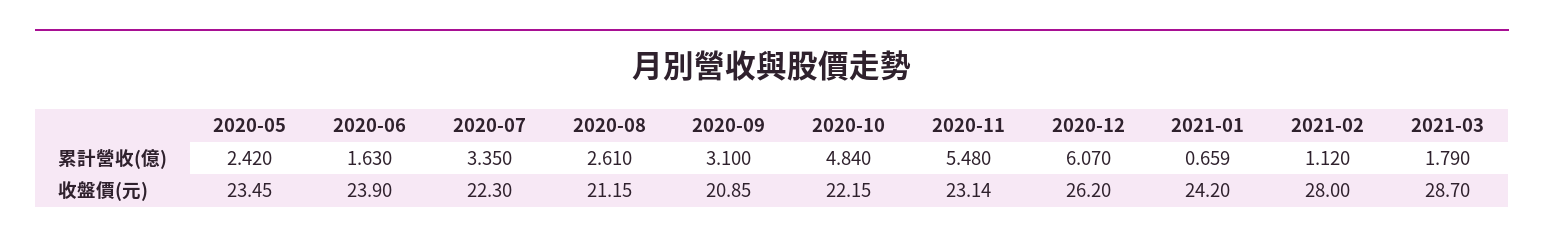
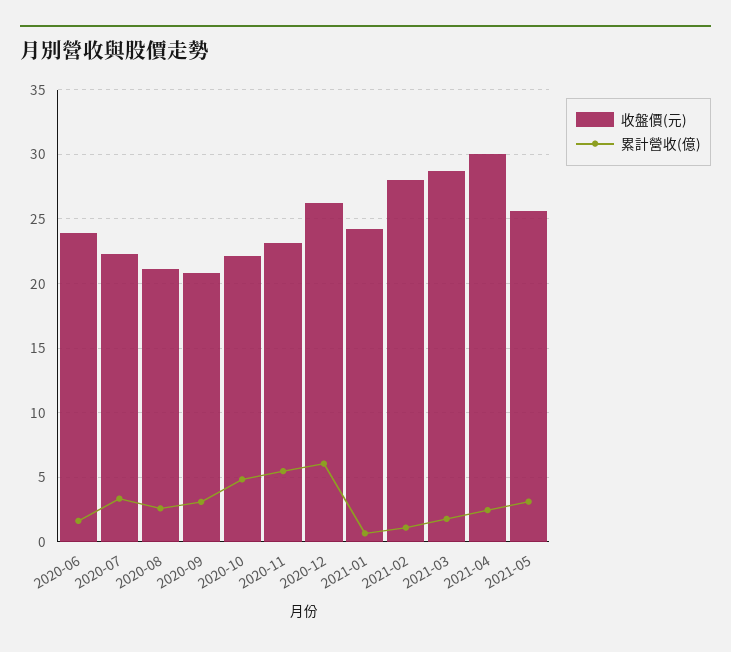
累計營收(億), 2020-05: 2.42 -> none
收盤價(元), 2020-05: 23.45 -> none
收盤價(元), 2021-04: none -> 30
累計營收(億), 2021-04: none -> 2.5
收盤價(元), 2021-05: none -> 25.5
累計營收(億), 2021-05: none -> 3

